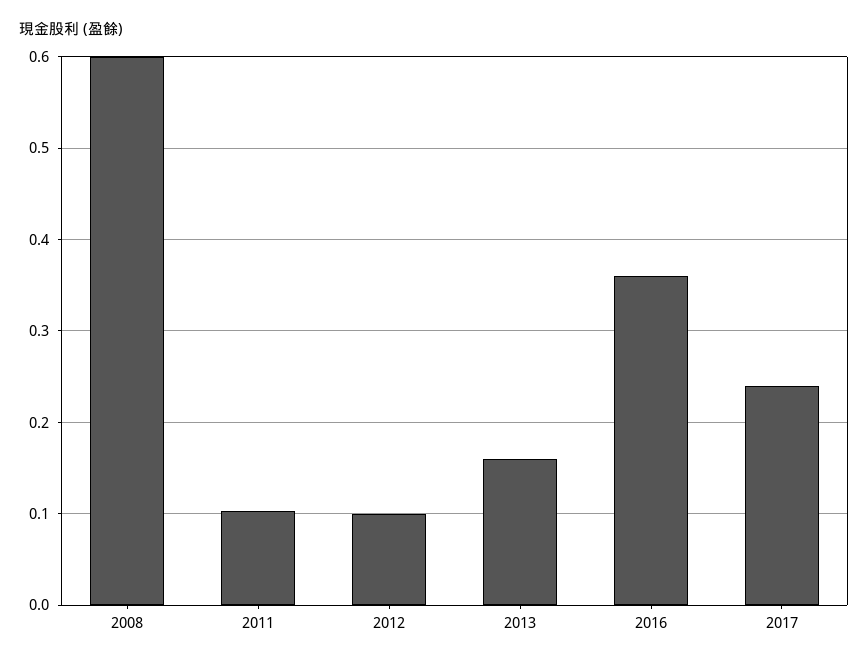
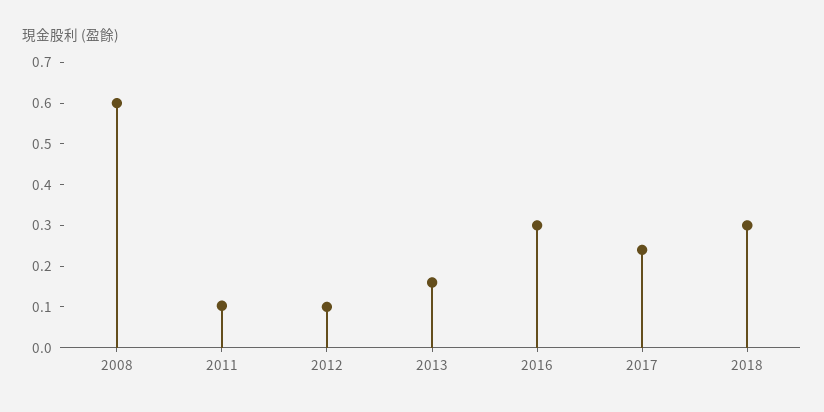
2016: 0.36 -> 0.3
2018: none -> 0.3

